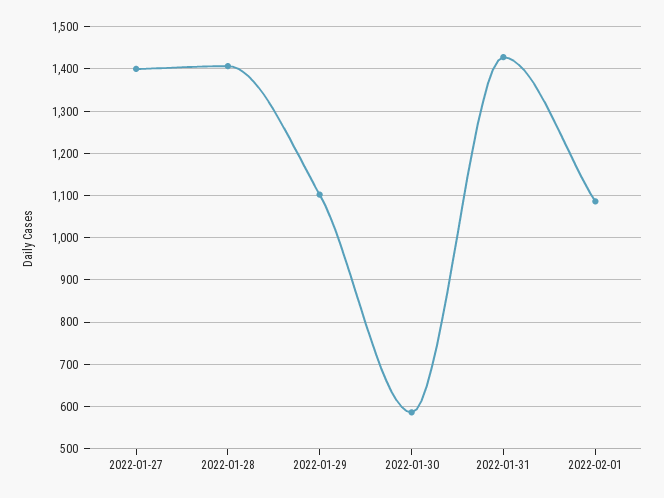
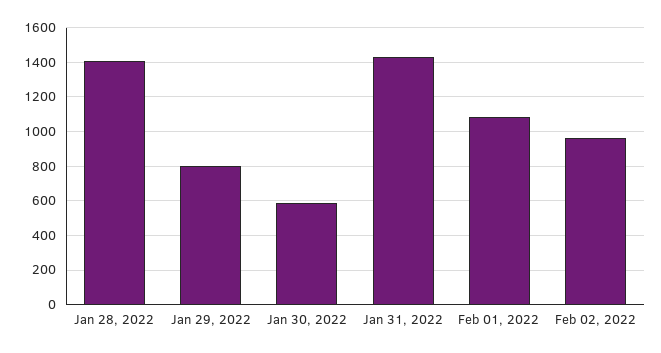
2022-01-27: 1400 -> none
2022-01-29: 1100 -> 800
Feb 02, 2022: none -> 950

